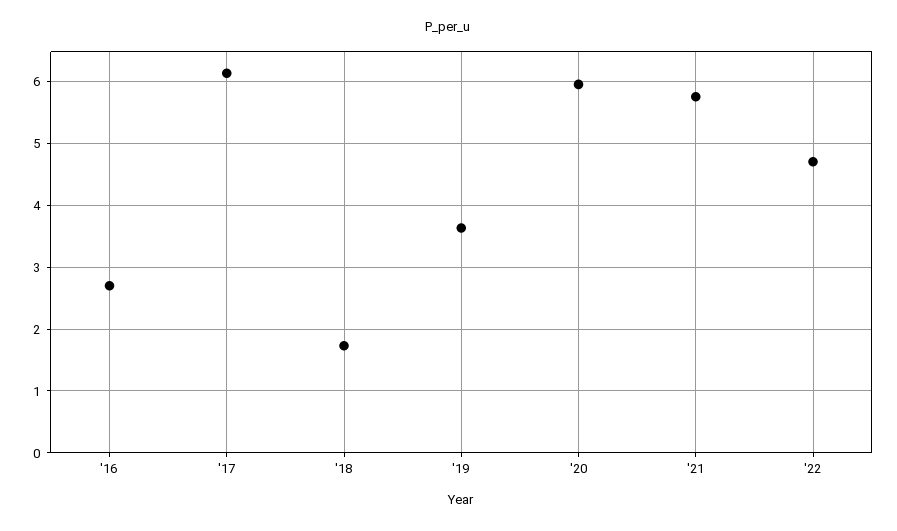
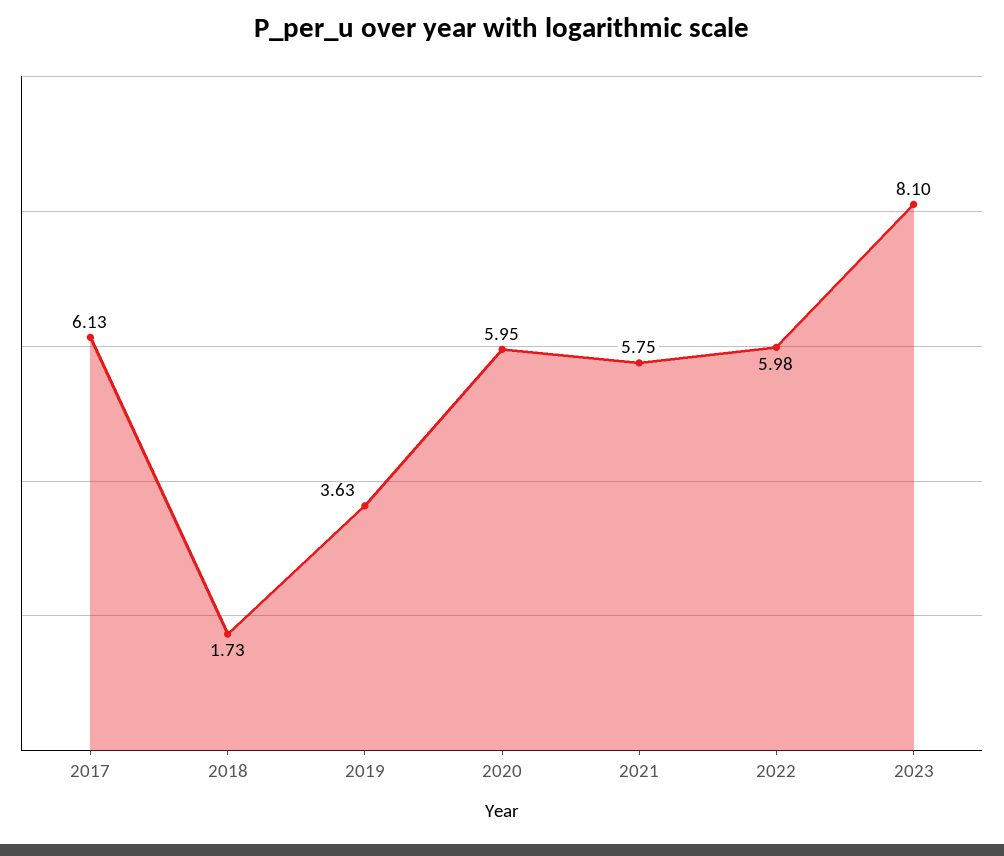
'16: 2.7 -> none
'22: 4.7 -> 5.98
2023: none -> 8.1

